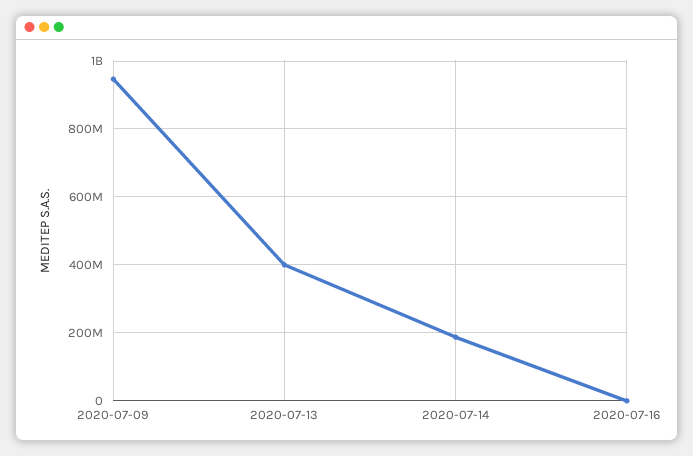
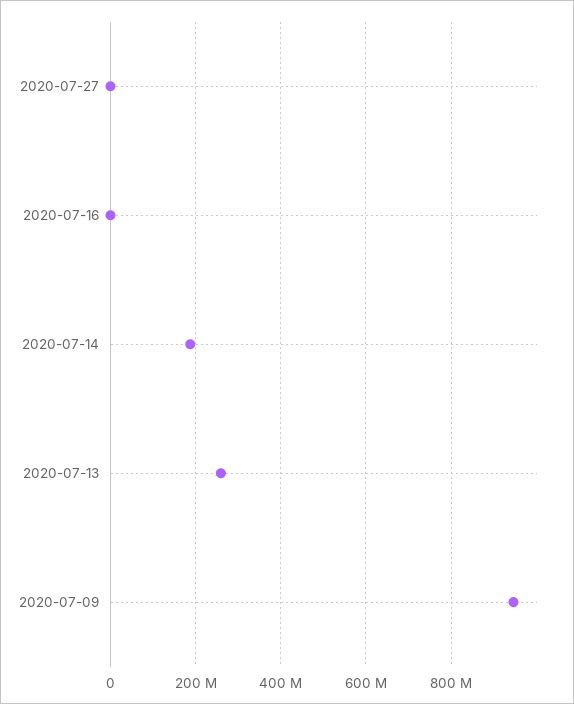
2020-07-13: 400000000 -> 260000000
2020-07-27: none -> 0

